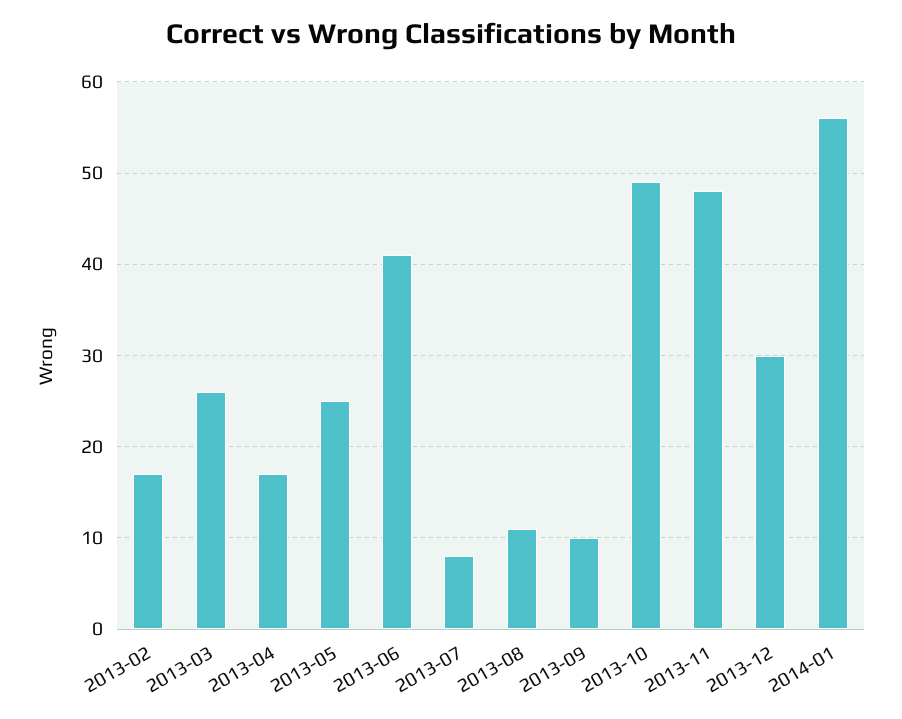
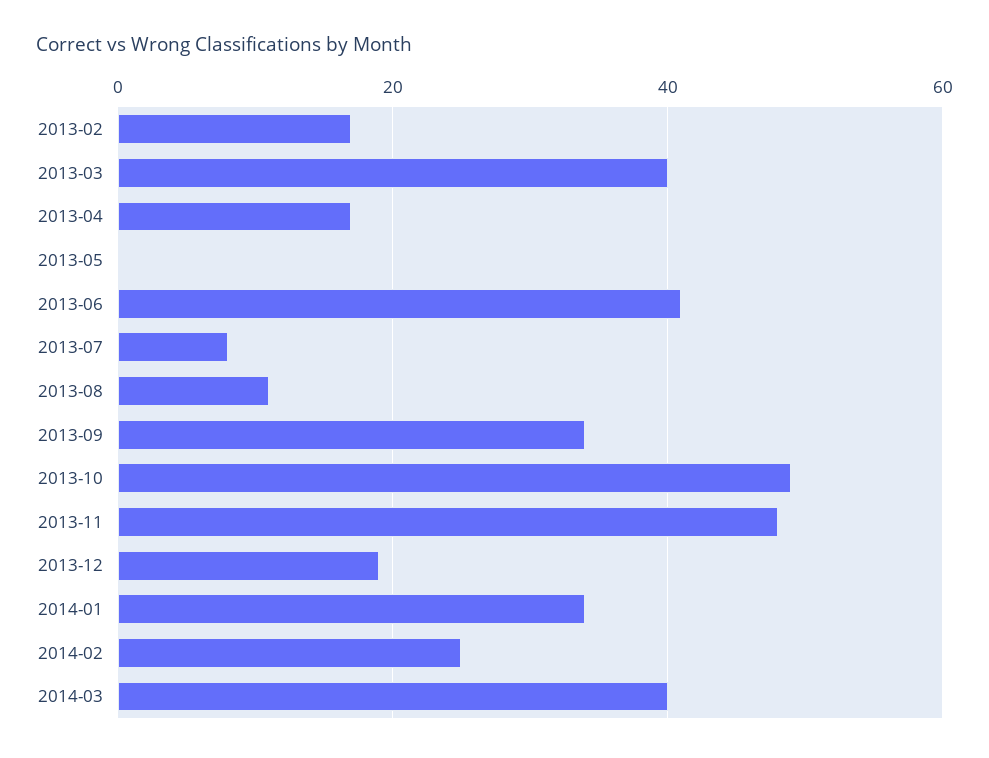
2013-03: 26 -> 40
2013-05: 25 -> 0
2013-09: 10 -> 35
2013-12: 30 -> 20
2014-01: 56 -> 35
2014-02: none -> 25
2014-03: none -> 40

